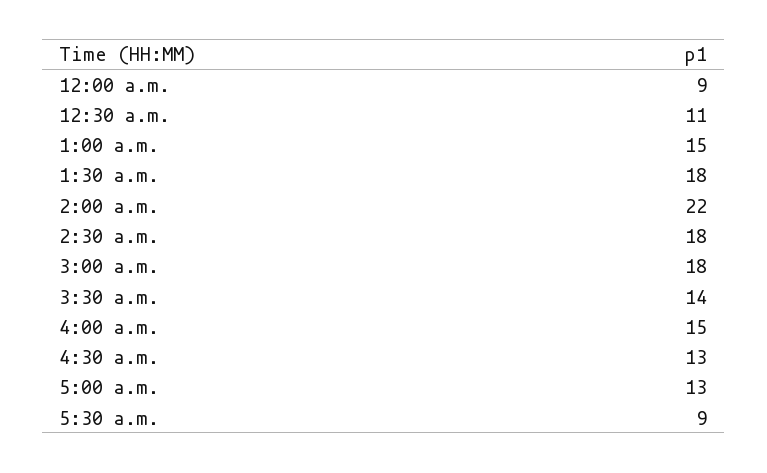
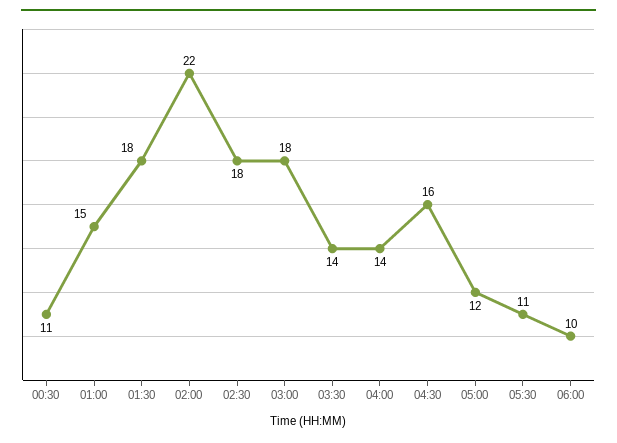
12:00 a.m.: 9 -> none
4:00 a.m.: 15 -> 14
4:30 a.m.: 13 -> 16
5:00 a.m.: 13 -> 12
5:30 a.m.: 9 -> 11
06:00: none -> 10

